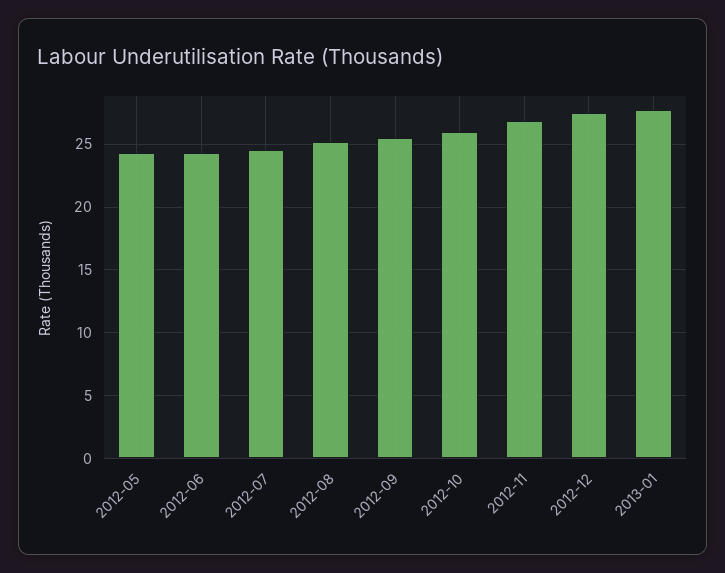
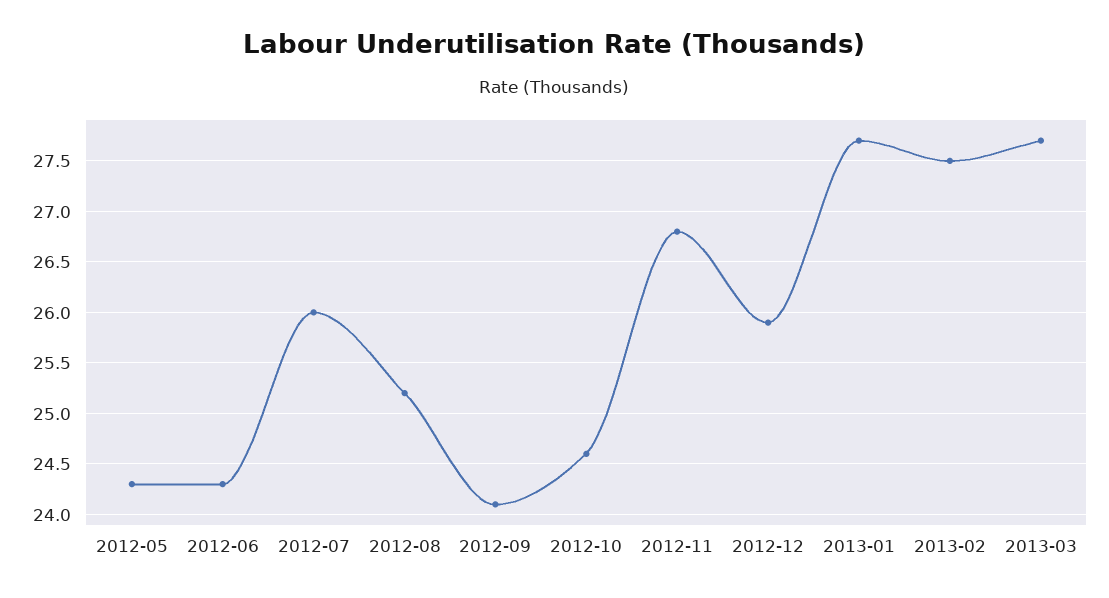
2012-07: 24.5 -> 26
2012-09: 25.5 -> 24.1
2012-10: 26 -> 24.6
2012-12: 27.5 -> 25.9
2013-02: none -> 27.5
2013-03: none -> 27.7

